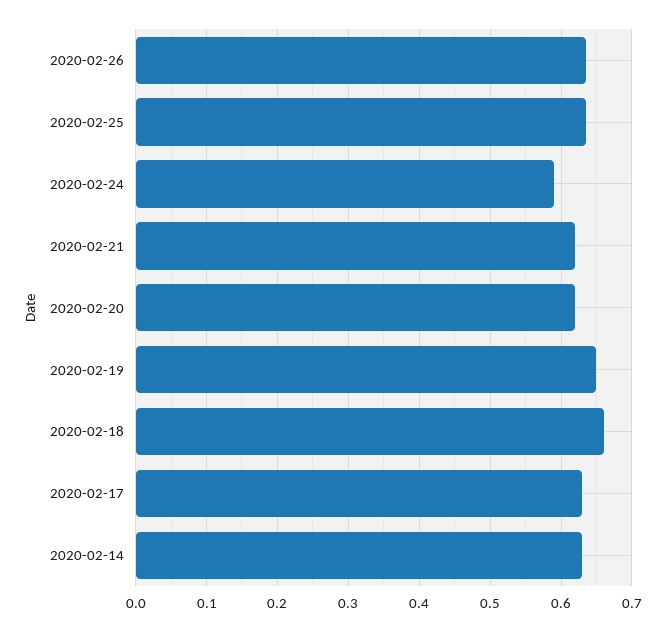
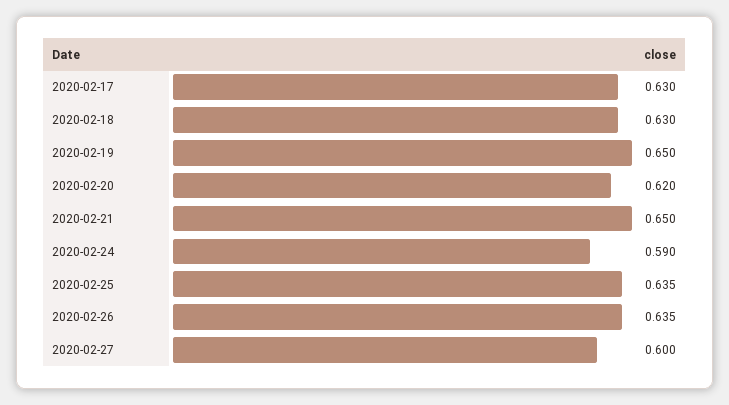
2020-02-21: 0.62 -> 0.65
2020-02-18: 0.66 -> 0.63
2020-02-14: 0.63 -> none
2020-02-27: none -> 0.6

